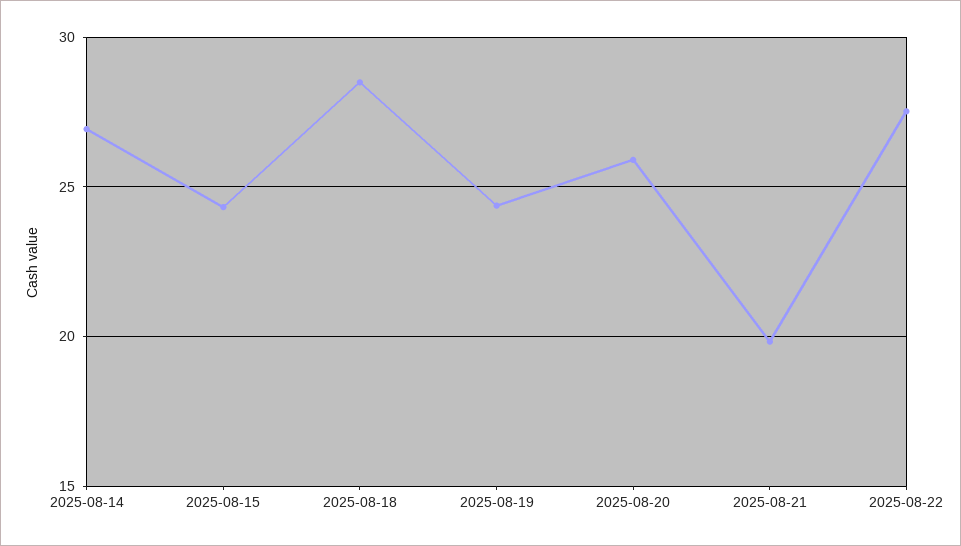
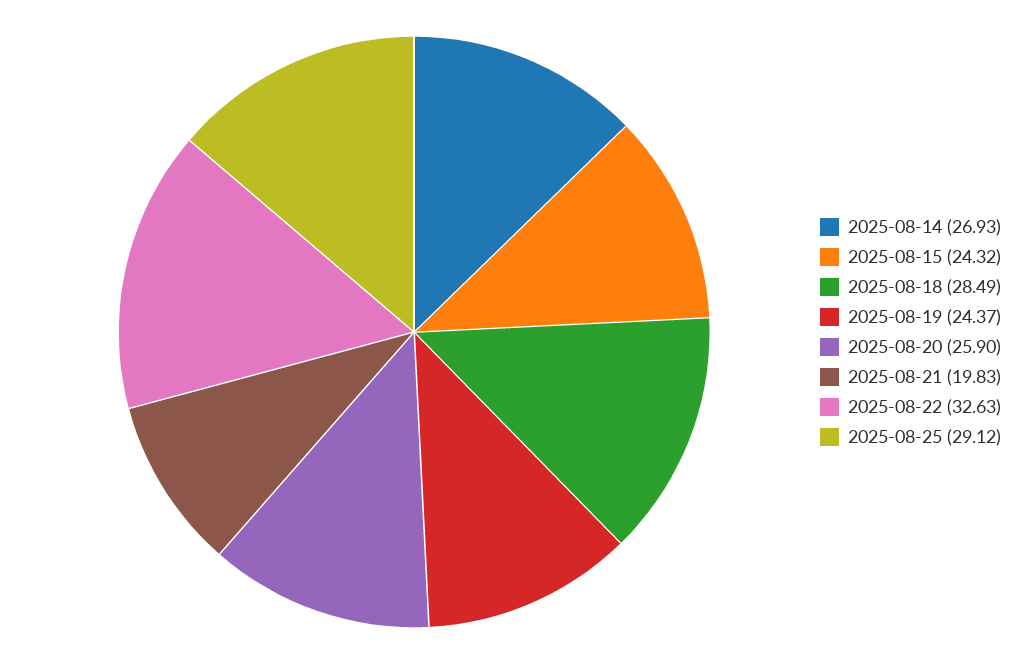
2025-08-22: 27.5 -> 32.63
2025-08-25: none -> 29.12

